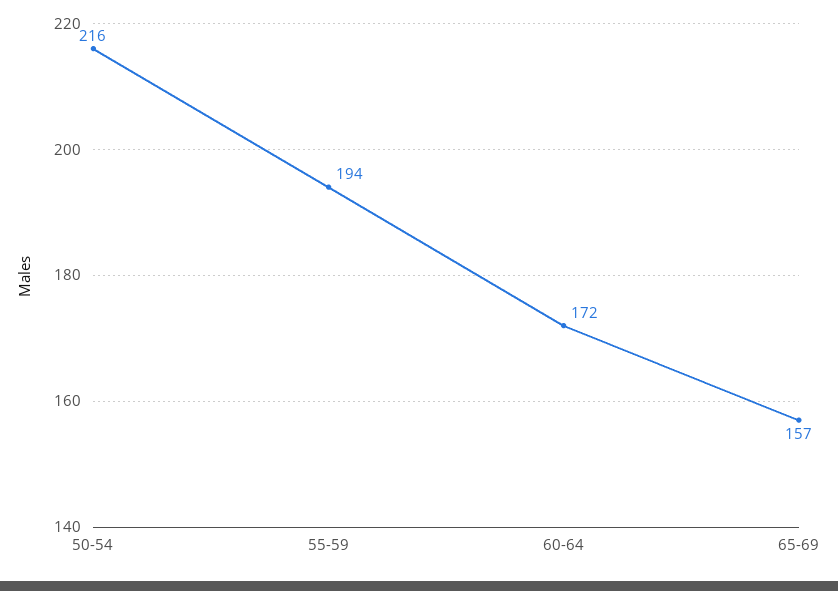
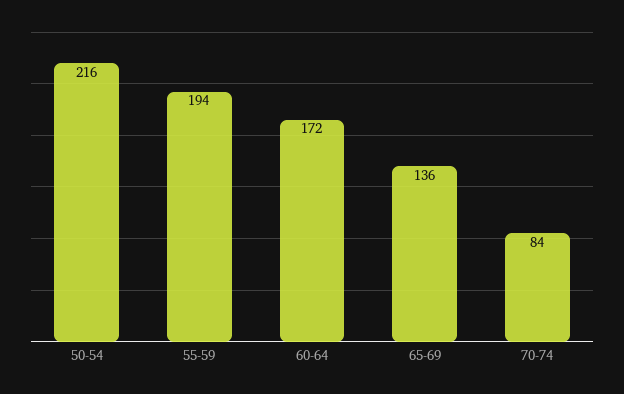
65-69: 157 -> 136
70-74: none -> 84

